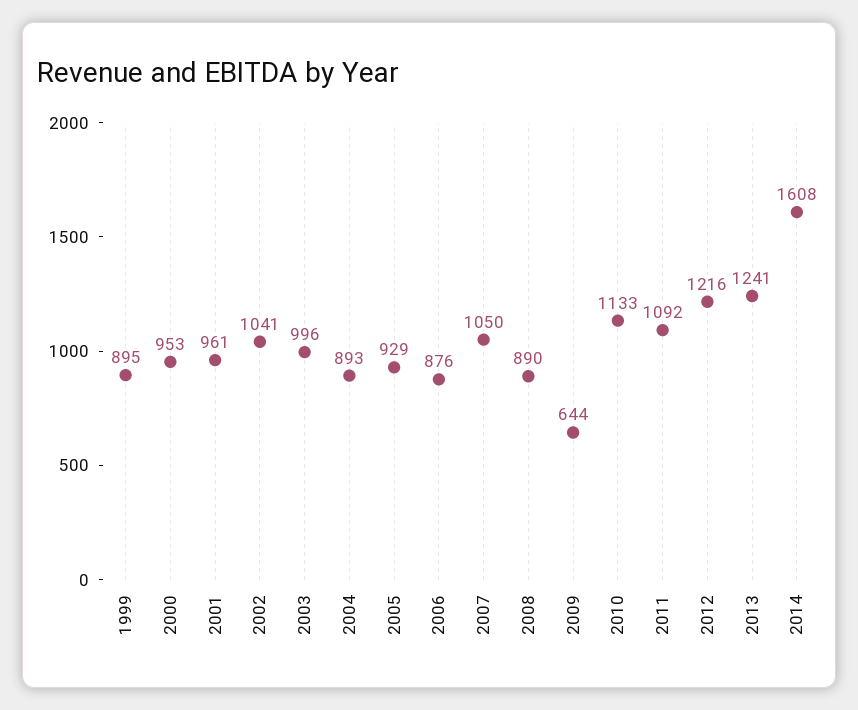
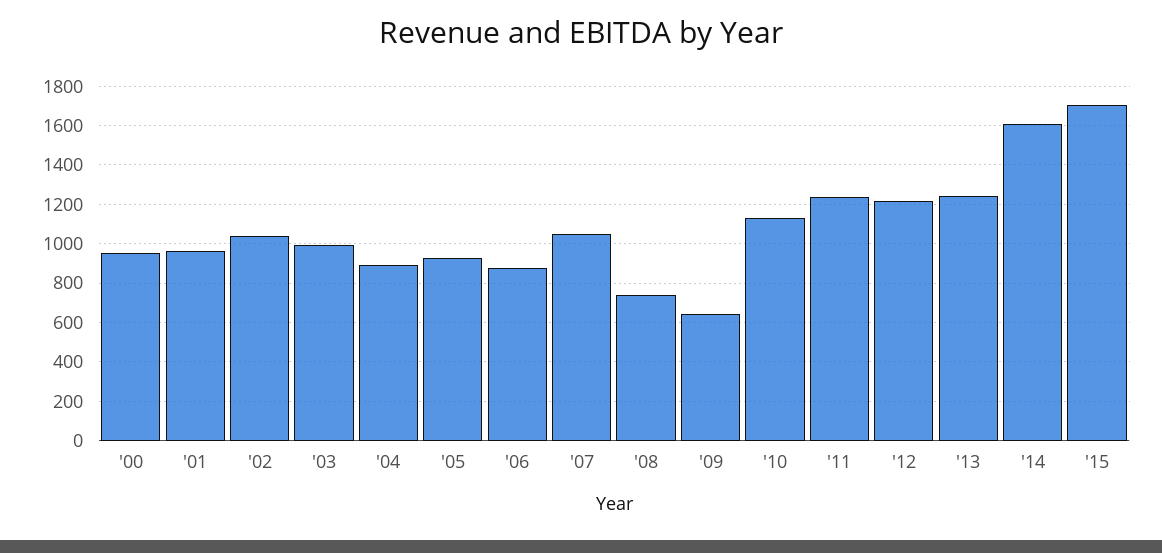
1999: 895 -> none
2008: 890 -> 750
2011: 1092 -> 1250
'15: none -> 1700

